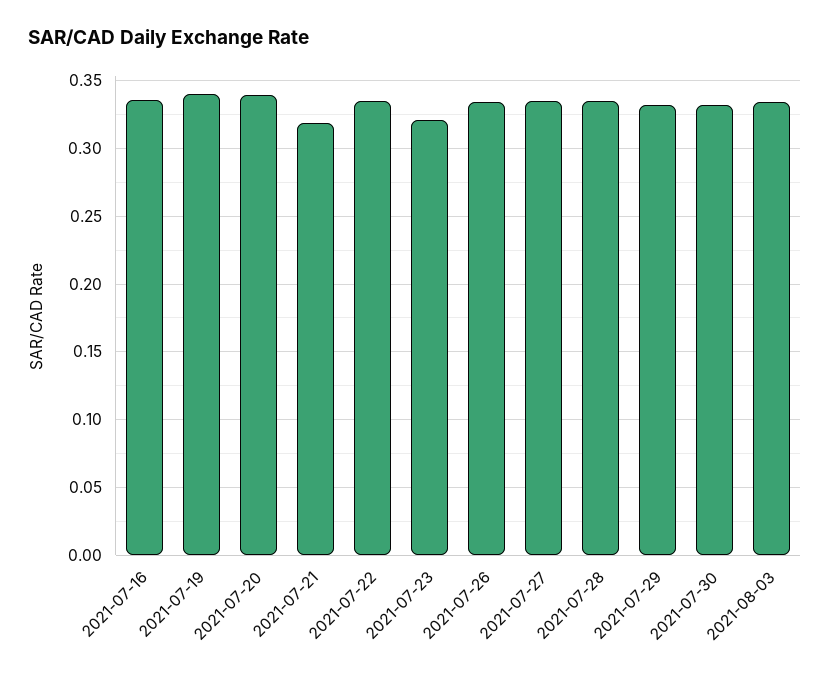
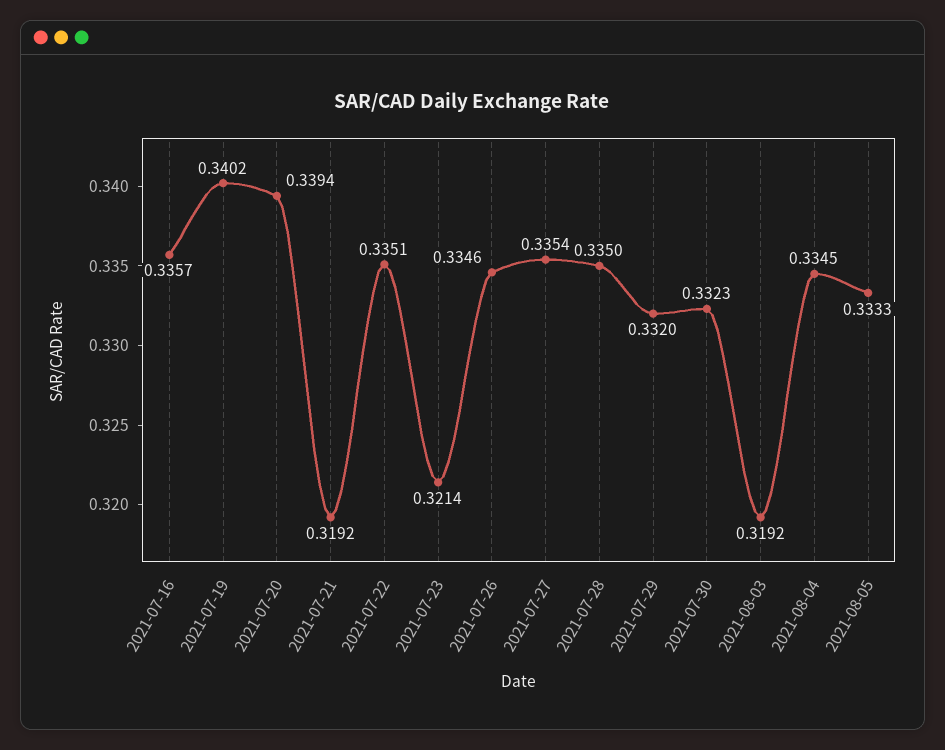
2021-08-03: 0.335 -> 0.3192
2021-08-04: none -> 0.3345
2021-08-05: none -> 0.3333

